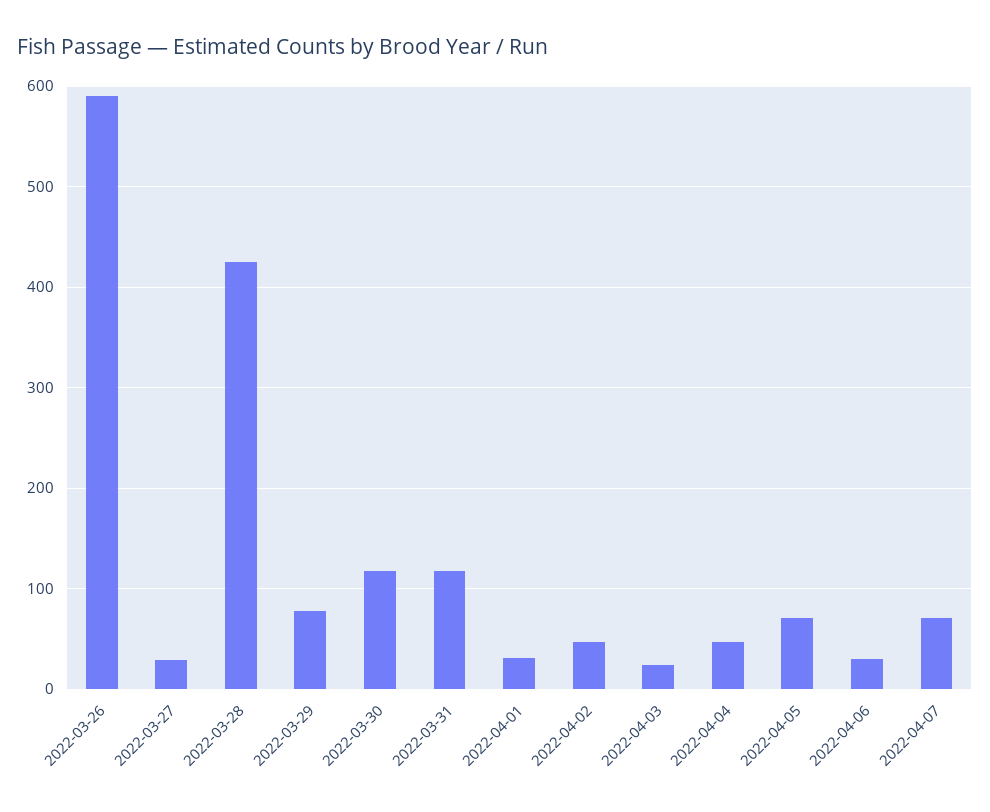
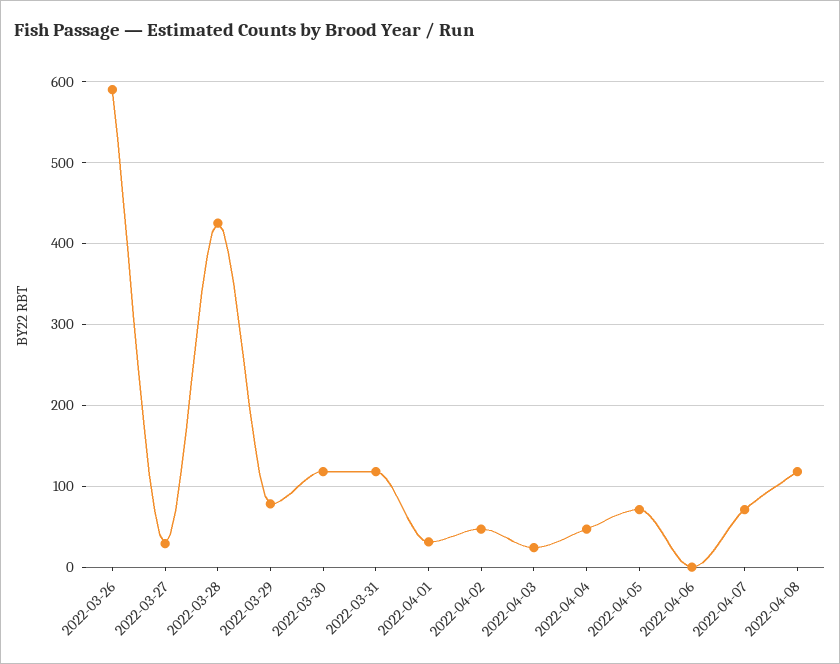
2022-04-06: 30 -> 0
2022-04-08: none -> 120

